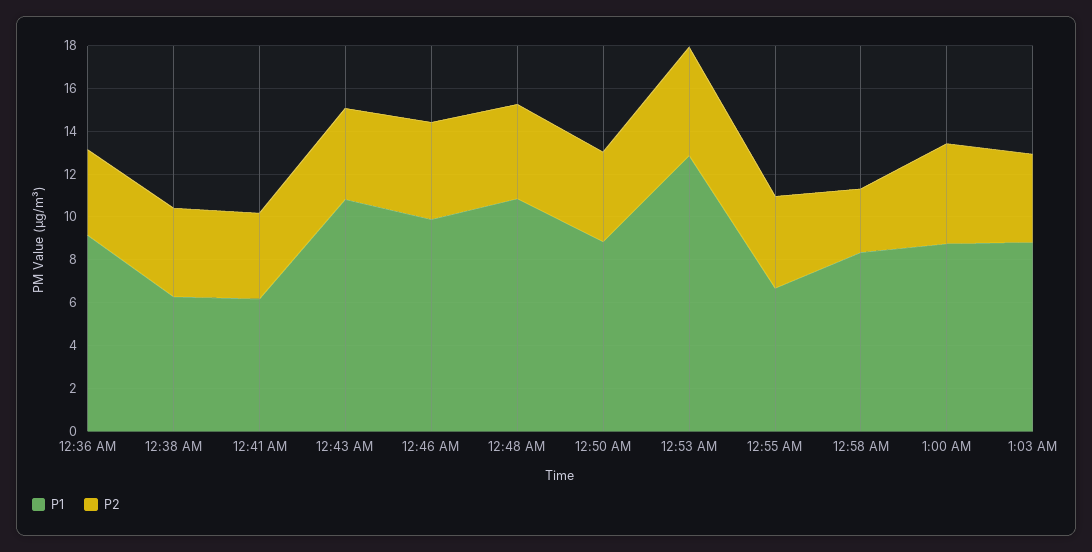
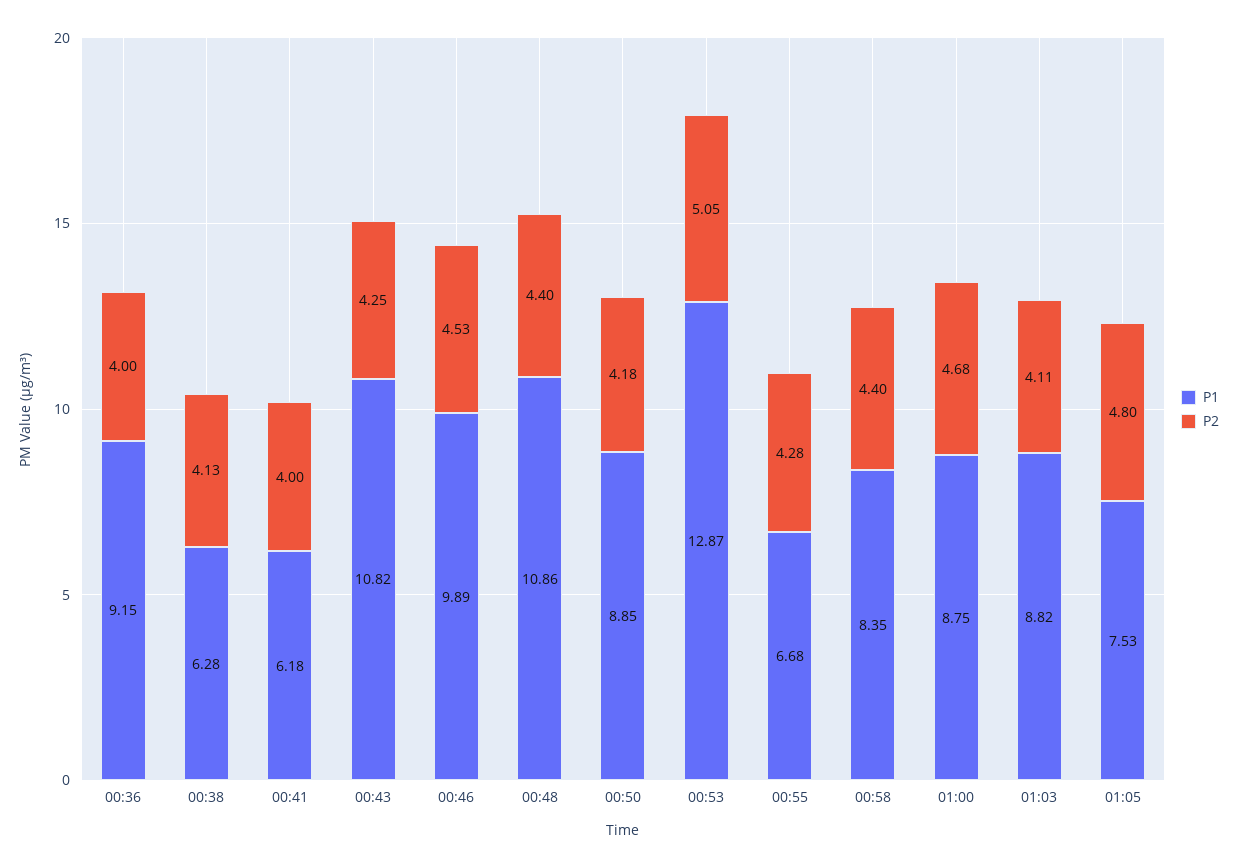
P2, 12:58 AM: 3 -> 4.4
P1, 01:05: none -> 7.53
P2, 01:05: none -> 4.8

